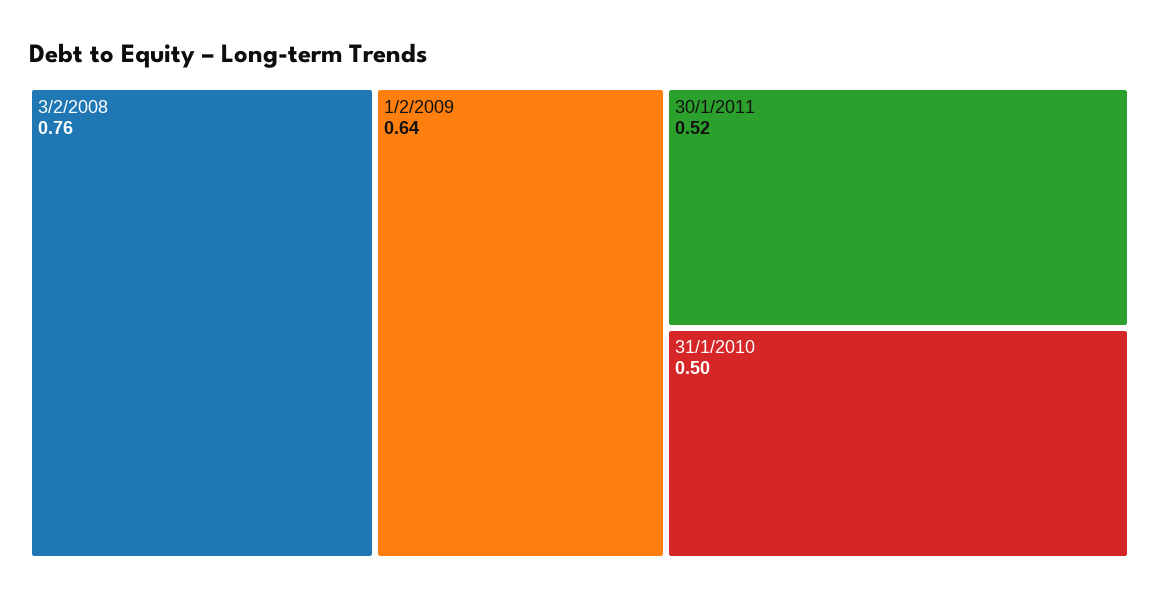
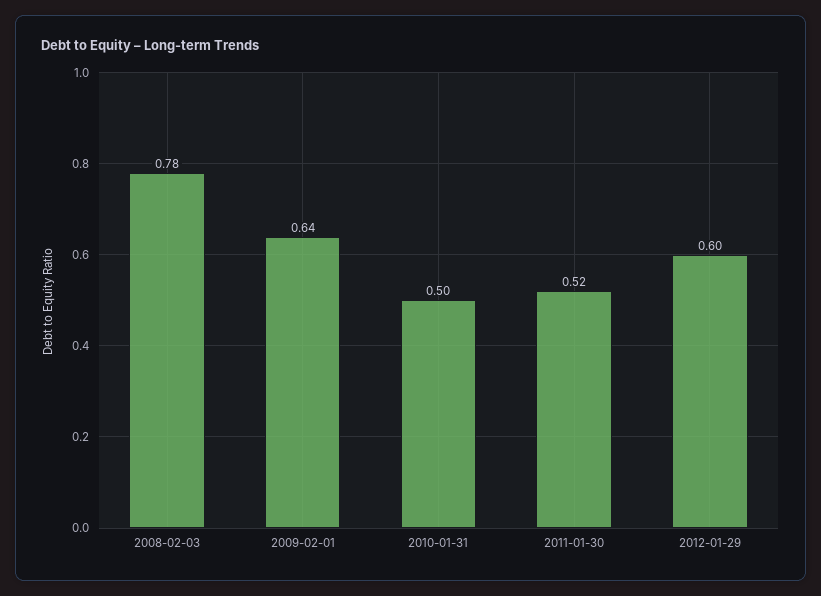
3/2/2008: 0.76 -> 0.78
2012-01-29: none -> 0.6

